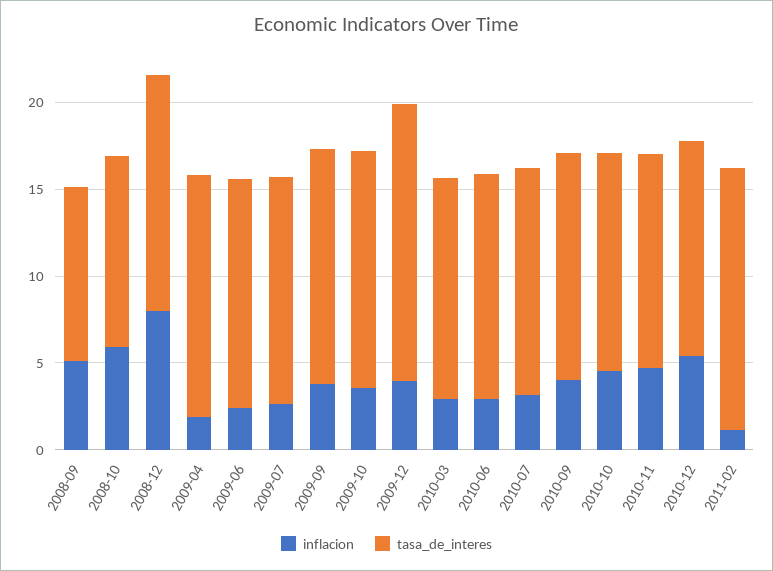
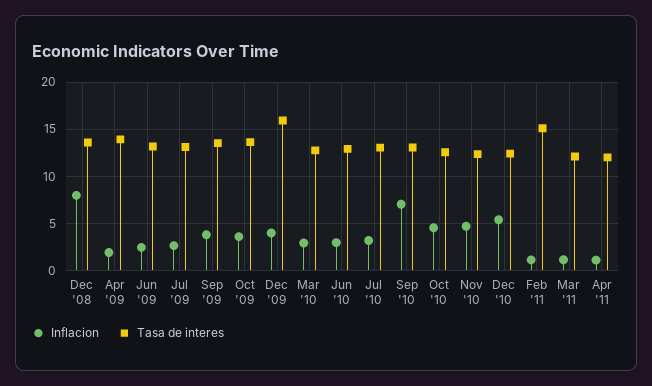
inflacion, 2008-09: 5 -> none
tasa_de_interes, 2008-09: 10 -> none
inflacion, 2008-10: 6 -> none
tasa_de_interes, 2008-10: 11 -> none
inflacion, 2010-09: 4 -> 7
inflacion, Mar '11: none -> 1
tasa_de_interes, Mar '11: none -> 12
inflacion, Apr '11: none -> 1
tasa_de_interes, Apr '11: none -> 12

